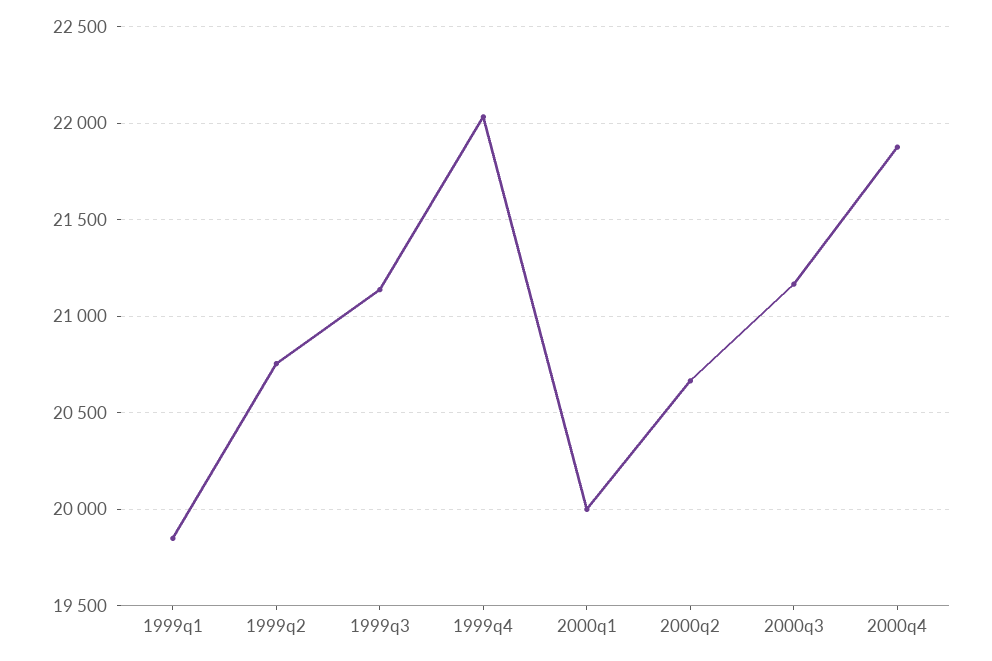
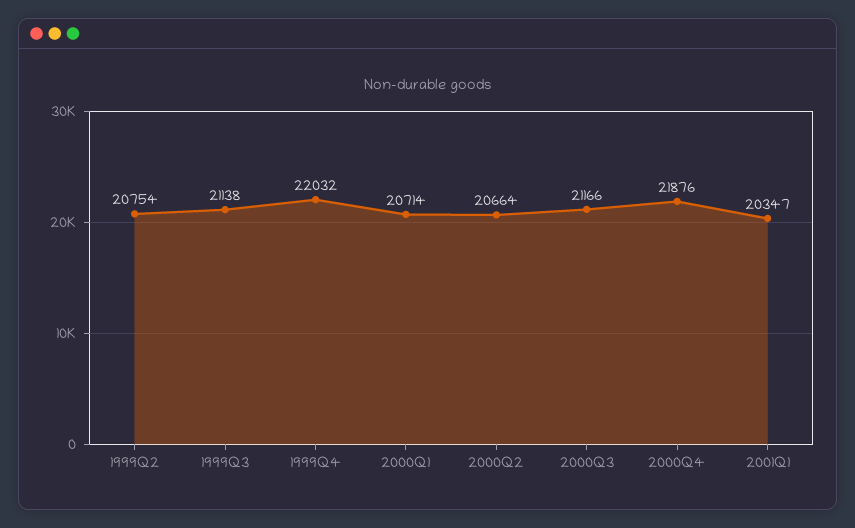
1999q1: 19850 -> none
2000q1: 20000 -> 20714
2001Q1: none -> 20347

